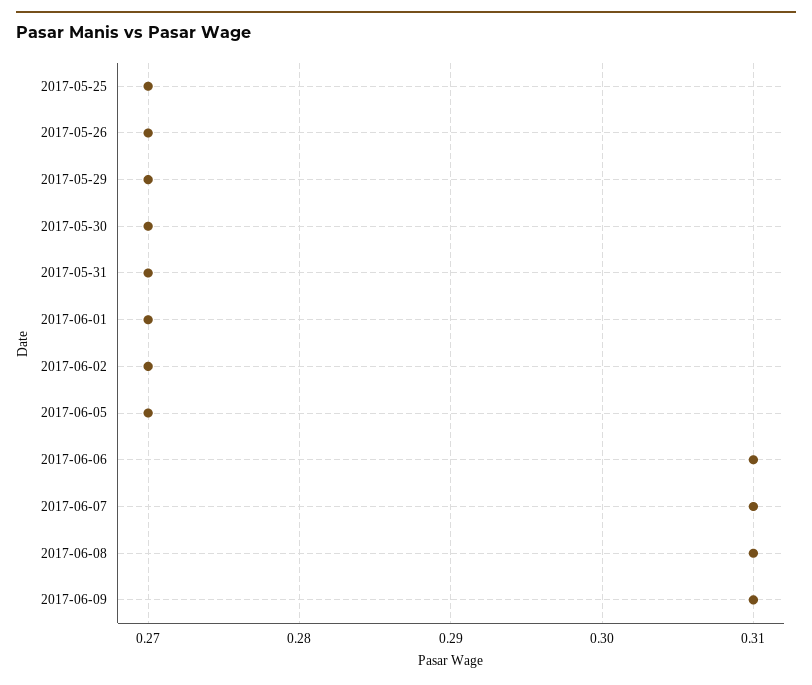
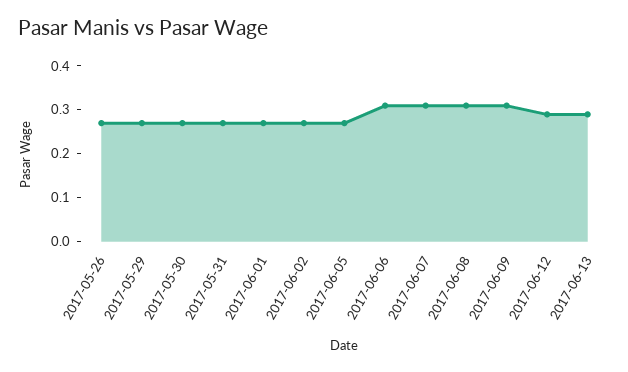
2017-05-25: 0.27 -> none
2017-06-12: none -> 0.3
2017-06-13: none -> 0.3

